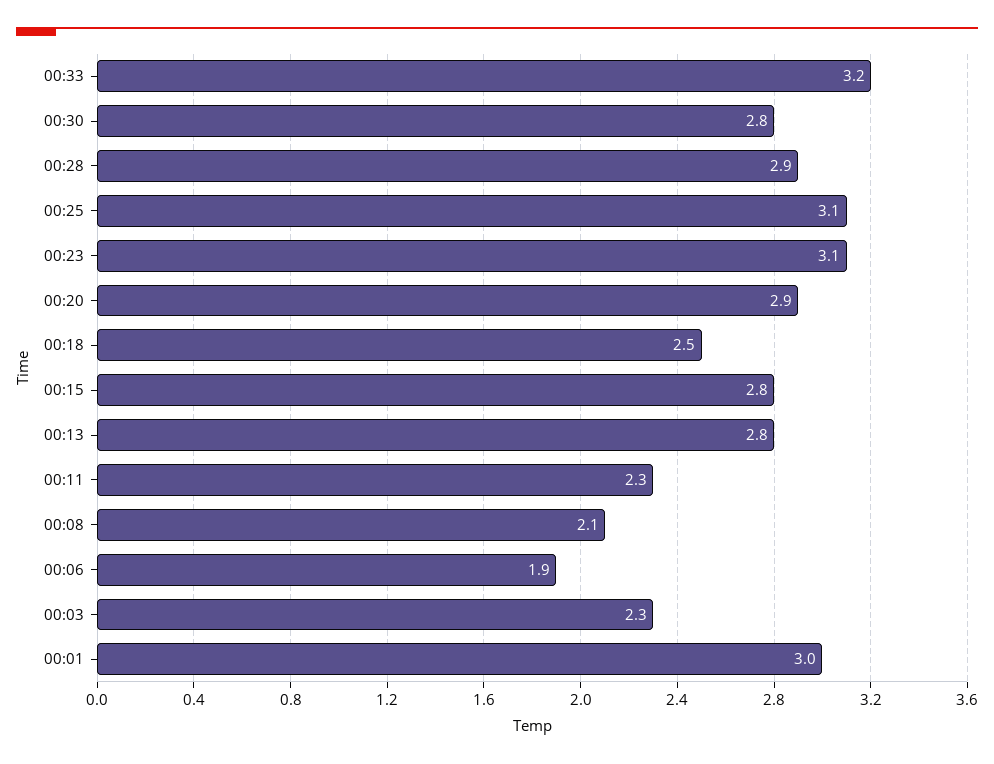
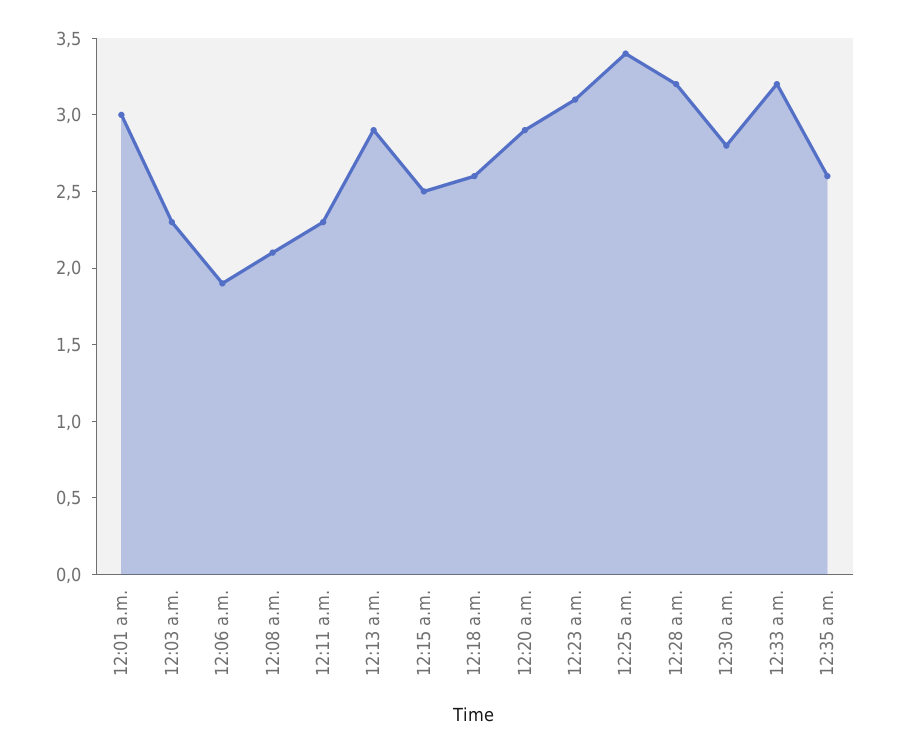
00:28: 2.9 -> 3.2
00:25: 3.1 -> 3.4
00:18: 2.5 -> 2.6
00:15: 2.8 -> 2.5
00:13: 2.8 -> 2.9
12:35 a.m.: none -> 2.6

